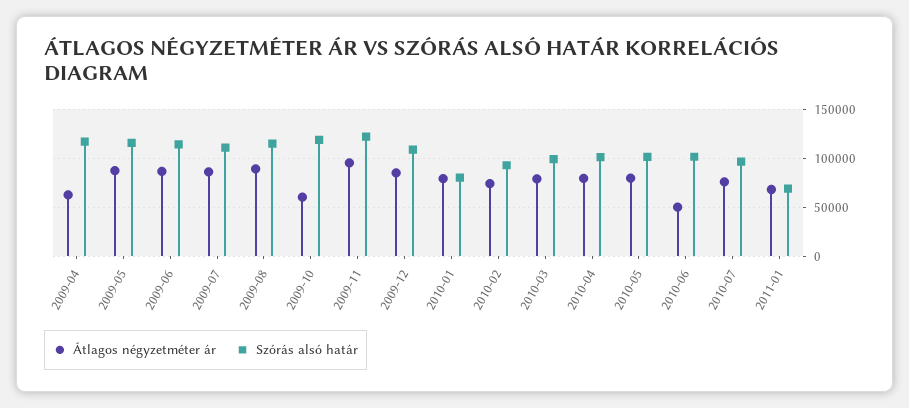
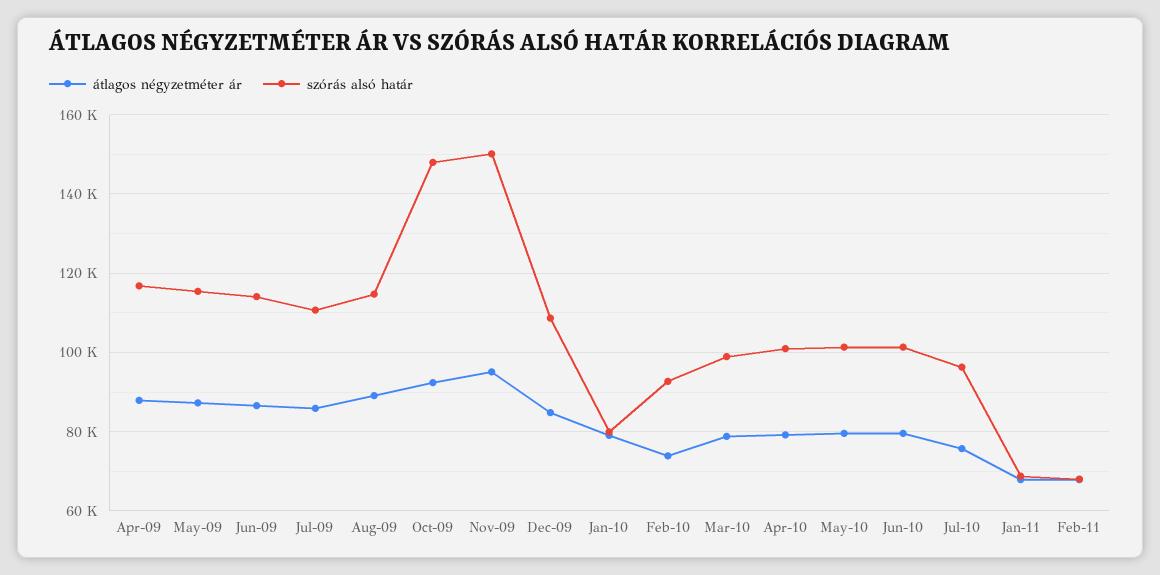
Átlagos négyzetméter ár, 2009-04: 60000 -> 88000
Átlagos négyzetméter ár, 2009-10: 60000 -> 92000
Szórás alsó határ, 2009-10: 120000 -> 148000
Szórás alsó határ, 2009-11: 120000 -> 150000
Átlagos négyzetméter ár, 2010-06: 50000 -> 80000
Átlagos négyzetméter ár, Feb-11: none -> 68000
Szórás alsó határ, Feb-11: none -> 68000

